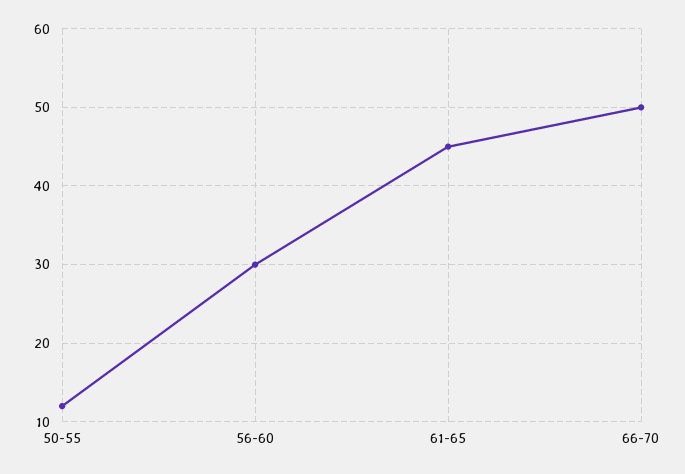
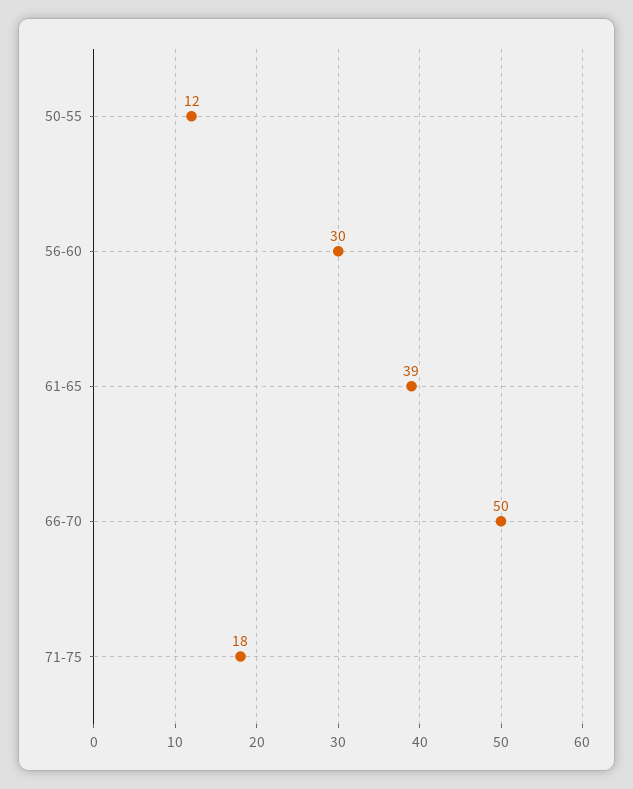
61-65: 45 -> 39
71-75: none -> 18

